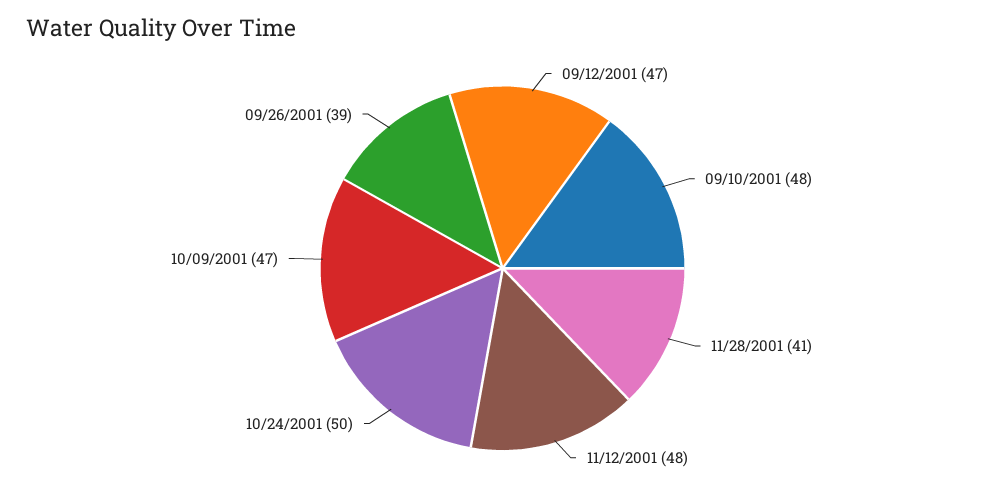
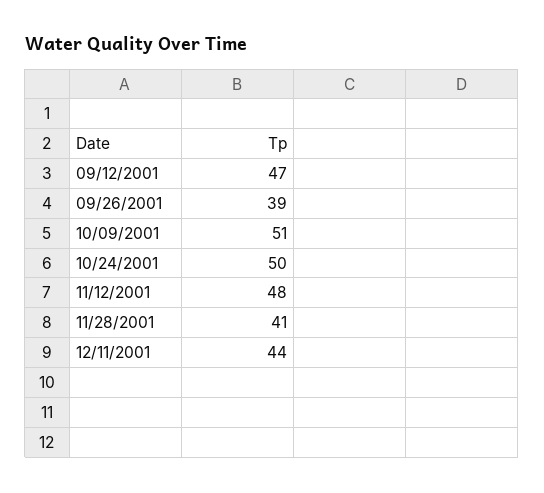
09/10/2001: 48 -> none
10/09/2001: 47 -> 51
12/11/2001: none -> 44

